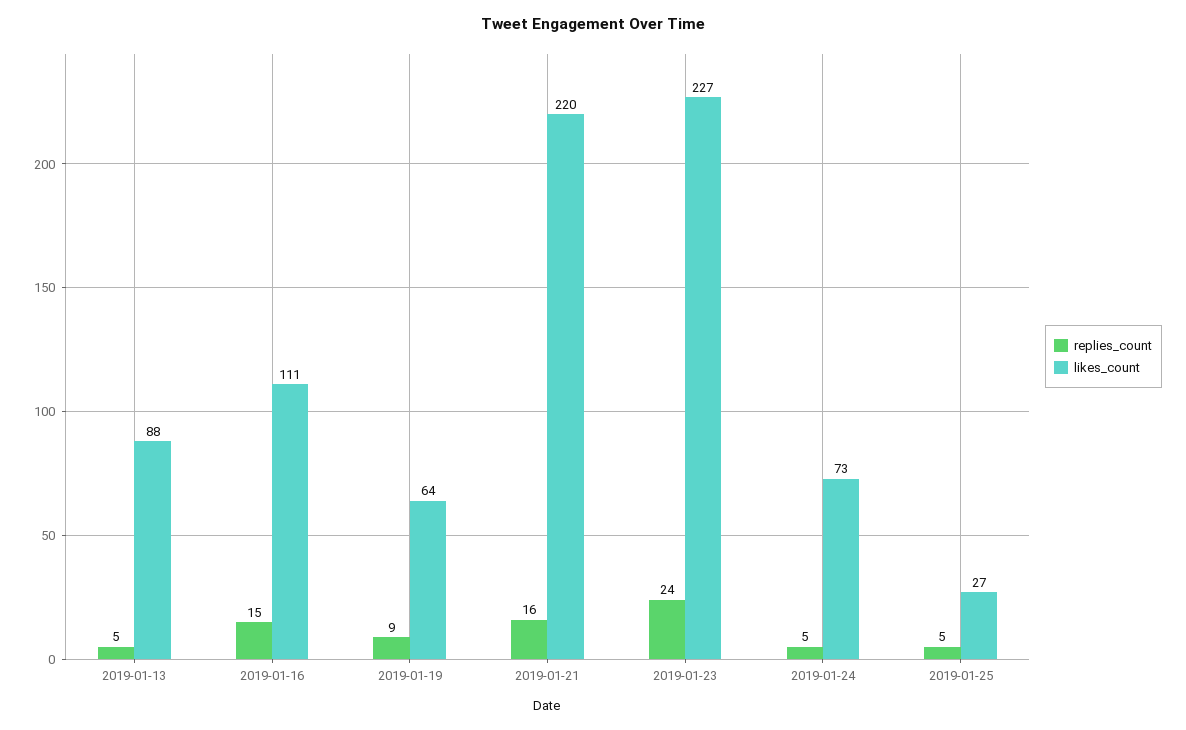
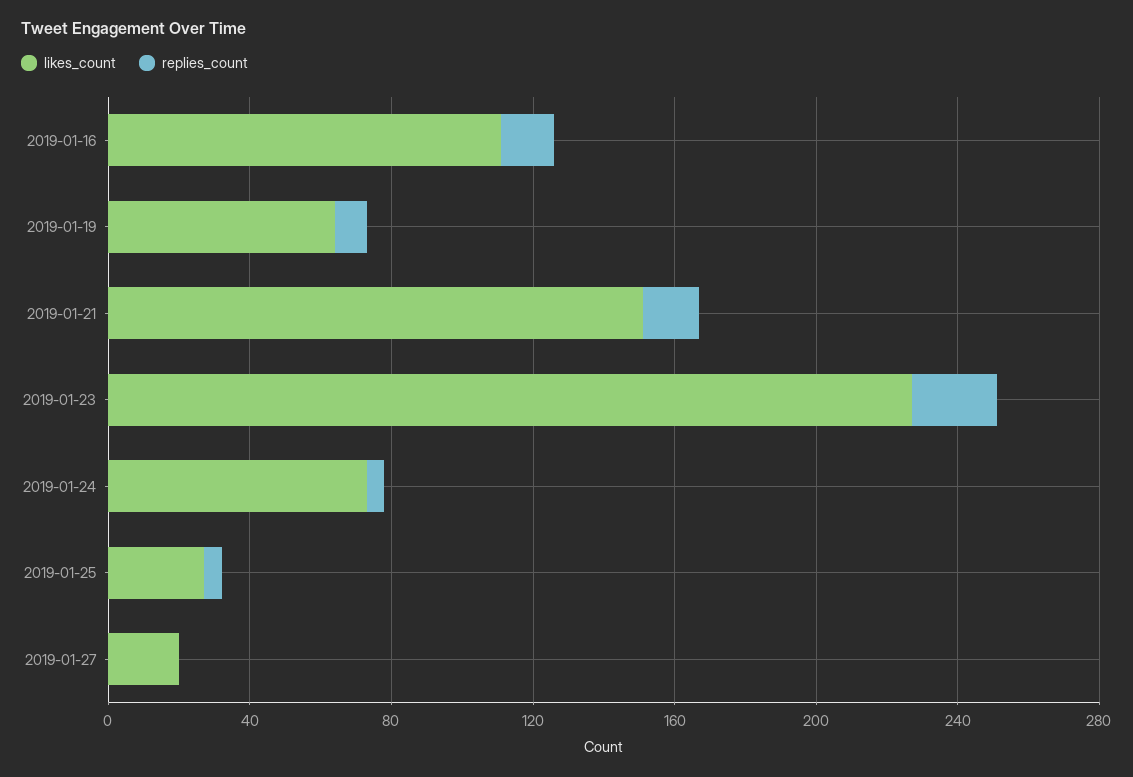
replies_count, 2019-01-13: 5 -> none
likes_count, 2019-01-13: 88 -> none
likes_count, 2019-01-21: 220 -> 150
likes_count, 2019-01-27: none -> 20
replies_count, 2019-01-27: none -> 0

